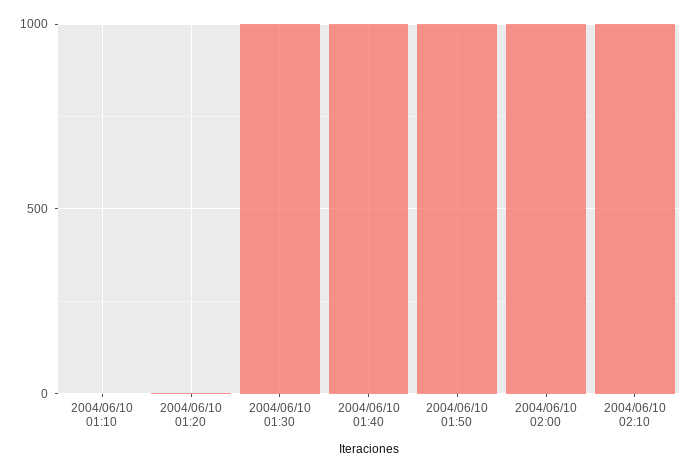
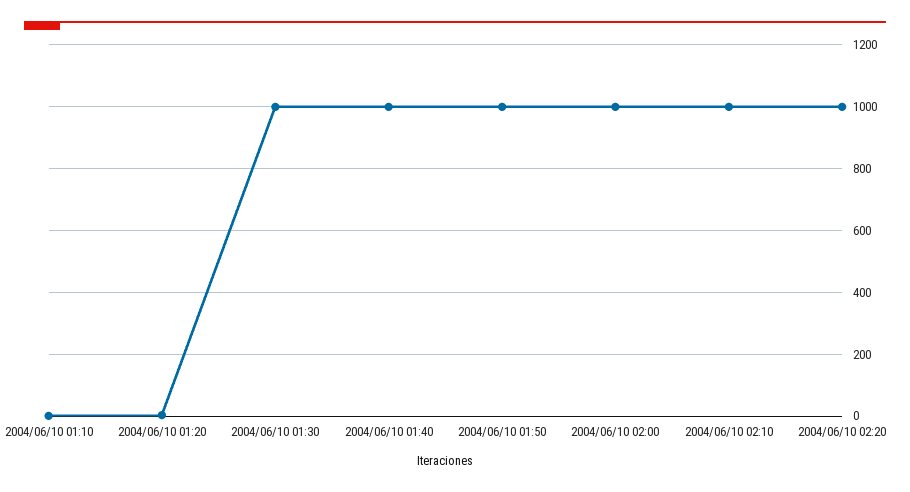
2004/06/10 02:20: none -> 1000

